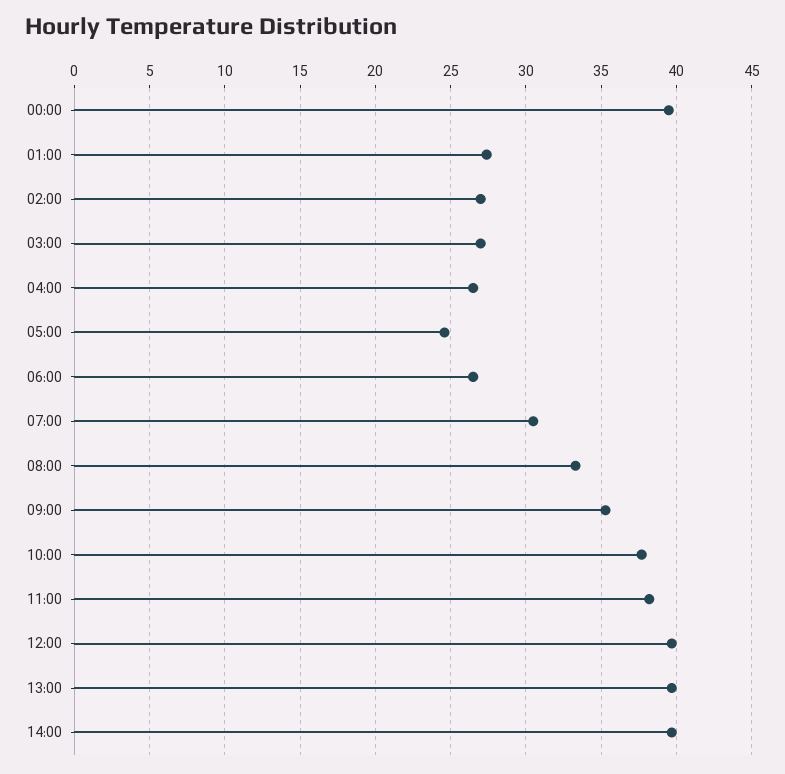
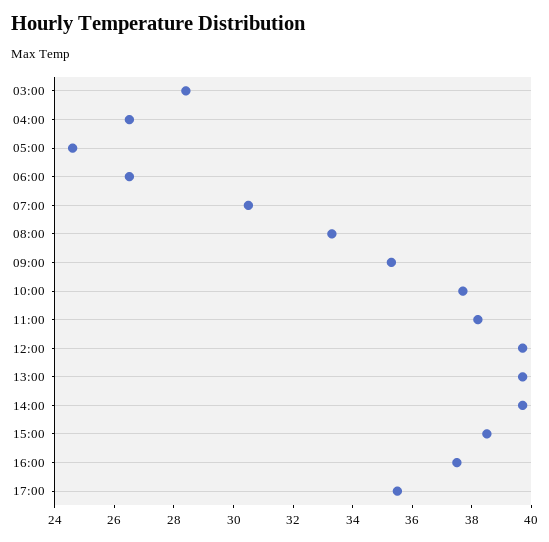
00:00: 39.5 -> none
01:00: 27.5 -> none
02:00: 27 -> none
03:00: 27 -> 28.5
15:00: none -> 38.5
16:00: none -> 37.5
17:00: none -> 35.5

